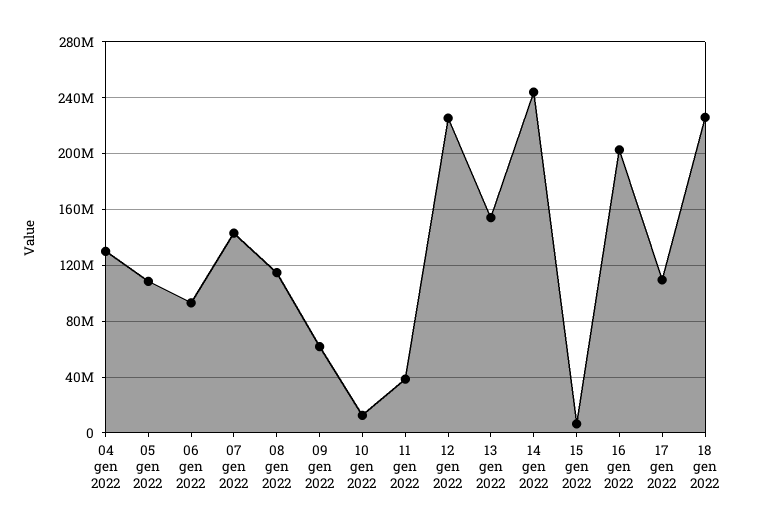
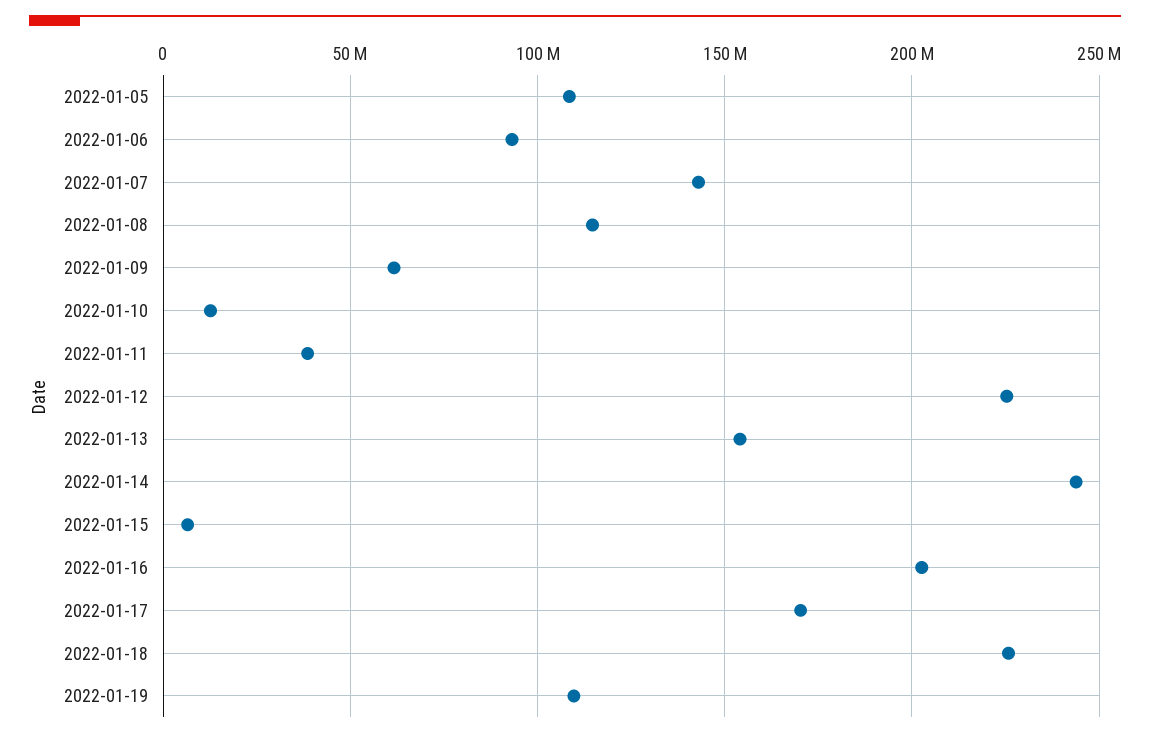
04 gen 2022: 130000000 -> none
17 gen 2022: 110000000 -> 170000000
2022-01-19: none -> 110000000

